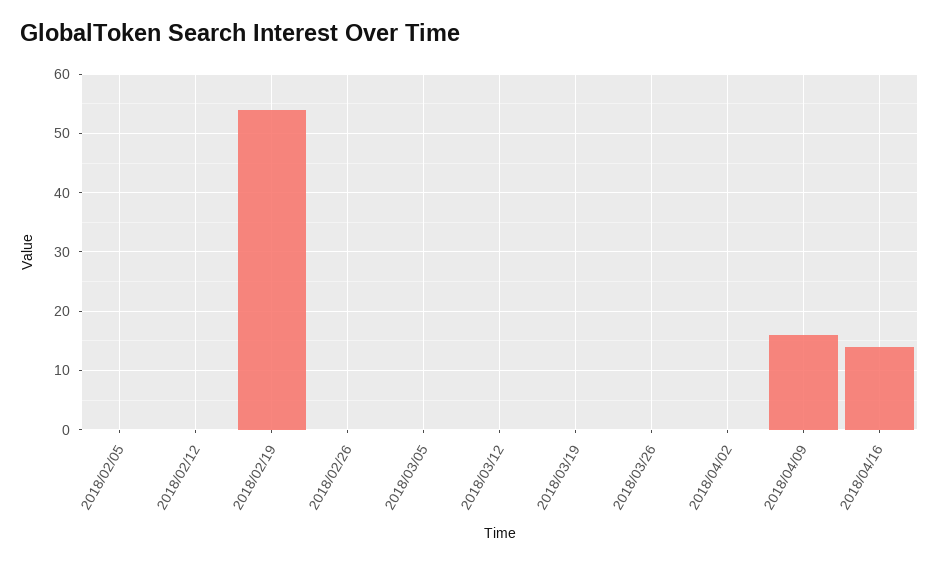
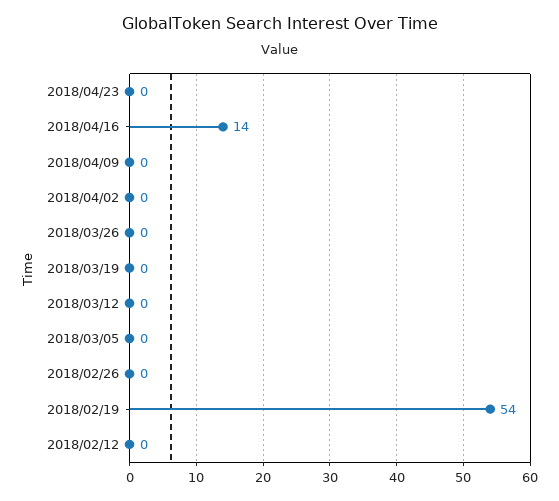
2018/02/05: 0 -> none
2018/04/09: 15 -> 0
2018/04/23: none -> 0

